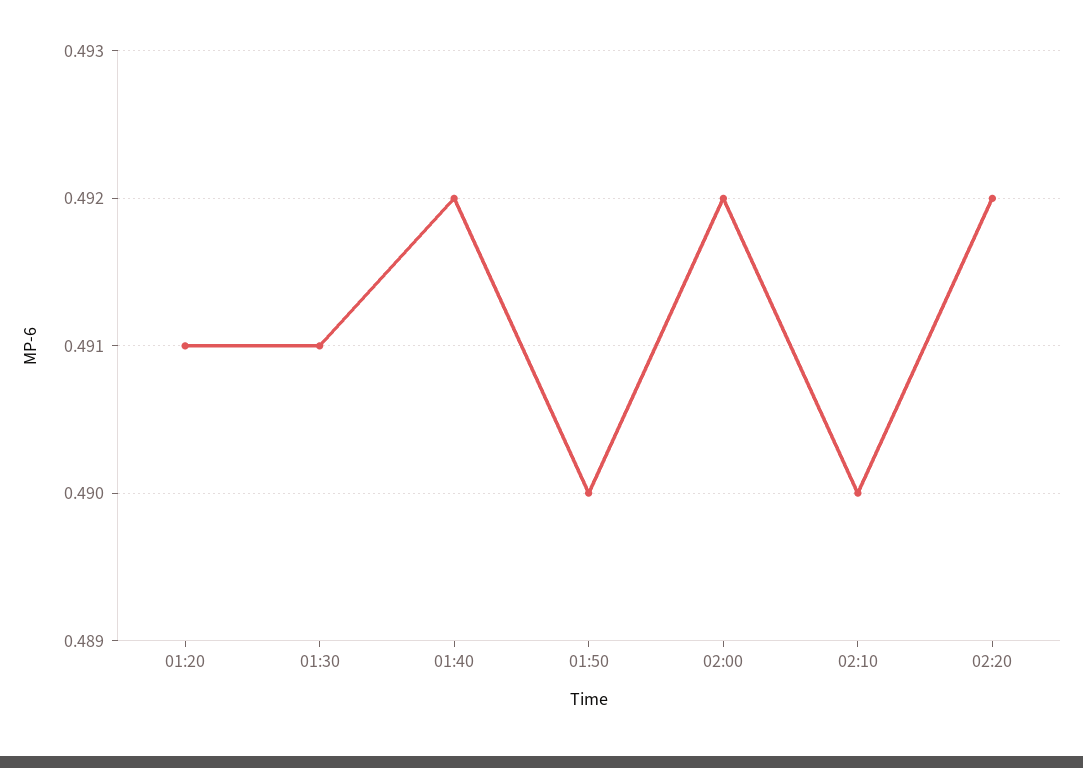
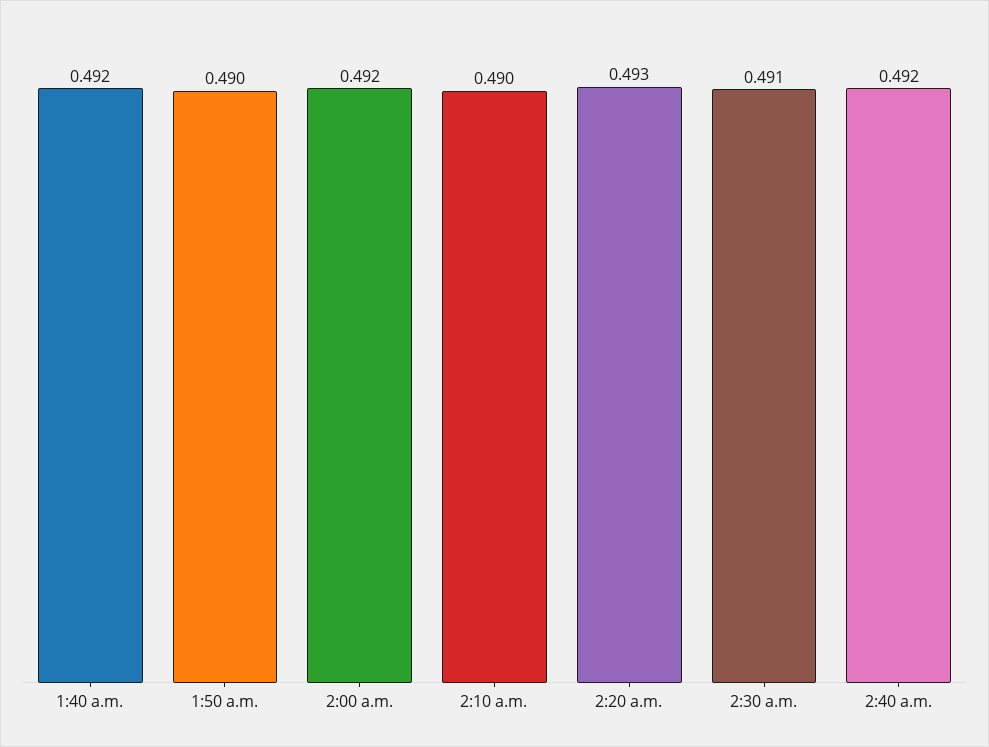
01:20: 0.491 -> none
01:30: 0.491 -> none
02:20: 0.492 -> 0.493
2:30 a.m.: none -> 0.491
2:40 a.m.: none -> 0.492

